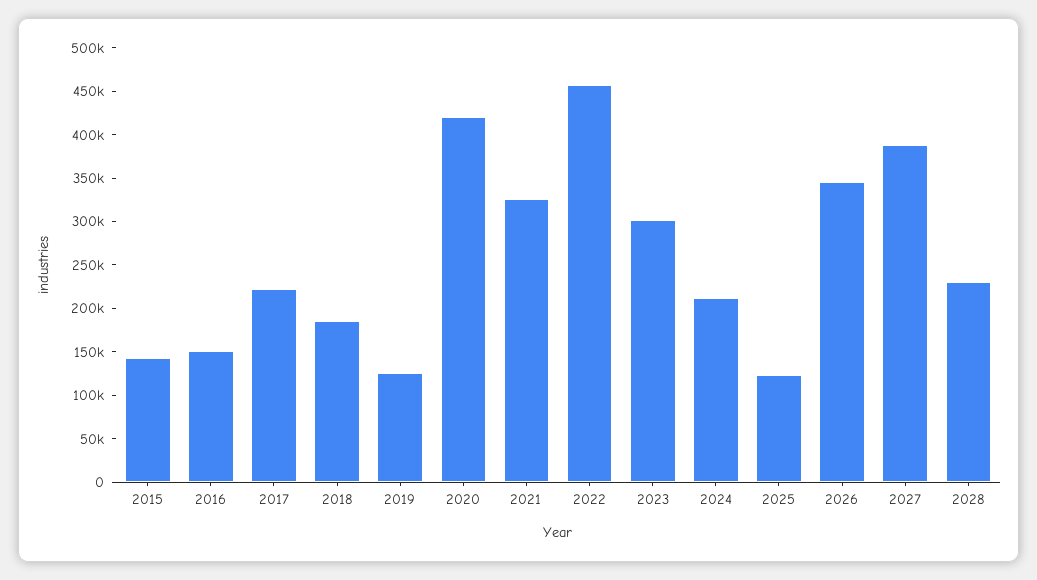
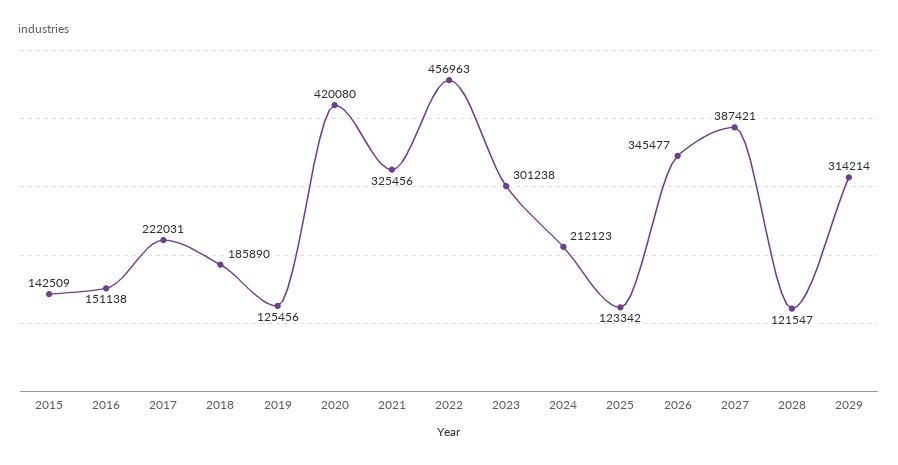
2028: 230000 -> 121547
2029: none -> 314214

